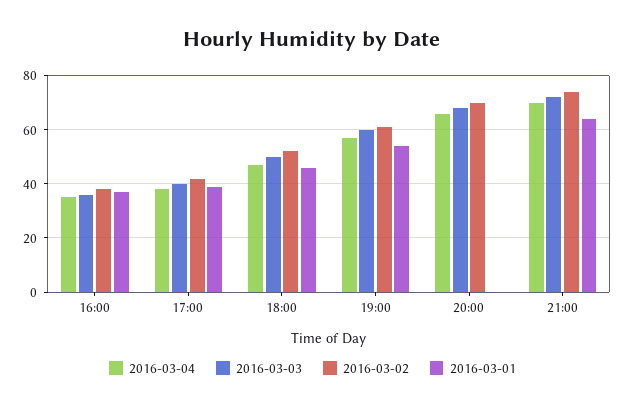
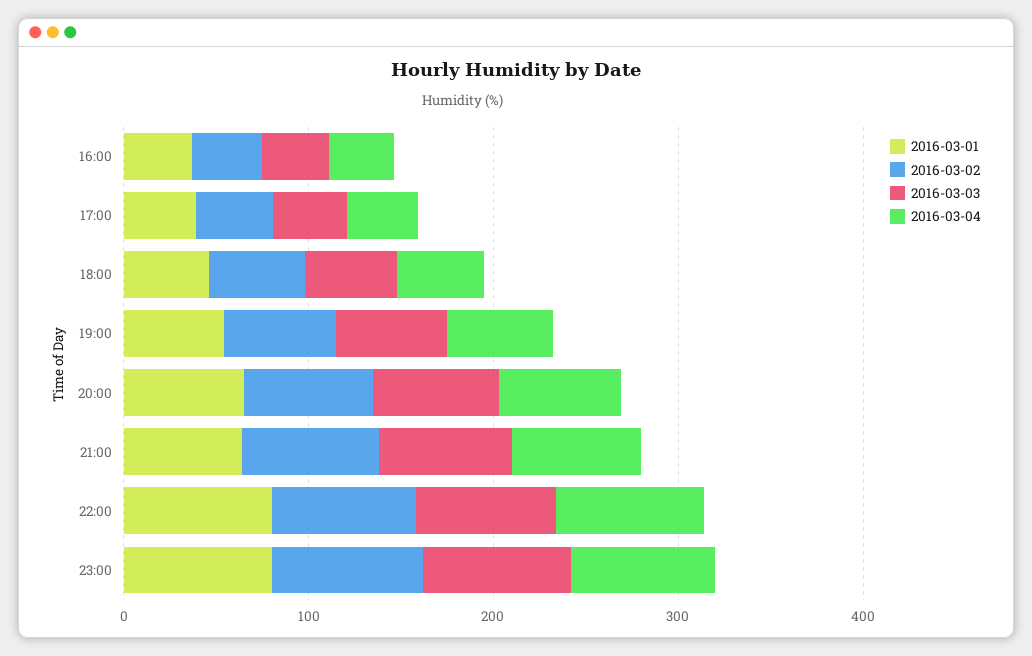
2016-03-01, 20:00: 0 -> 60
2016-03-01, 22:00: none -> 80
2016-03-02, 22:00: none -> 80
2016-03-03, 22:00: none -> 80
2016-03-04, 22:00: none -> 80
2016-03-01, 23:00: none -> 80
2016-03-02, 23:00: none -> 80
2016-03-03, 23:00: none -> 80
2016-03-04, 23:00: none -> 80

